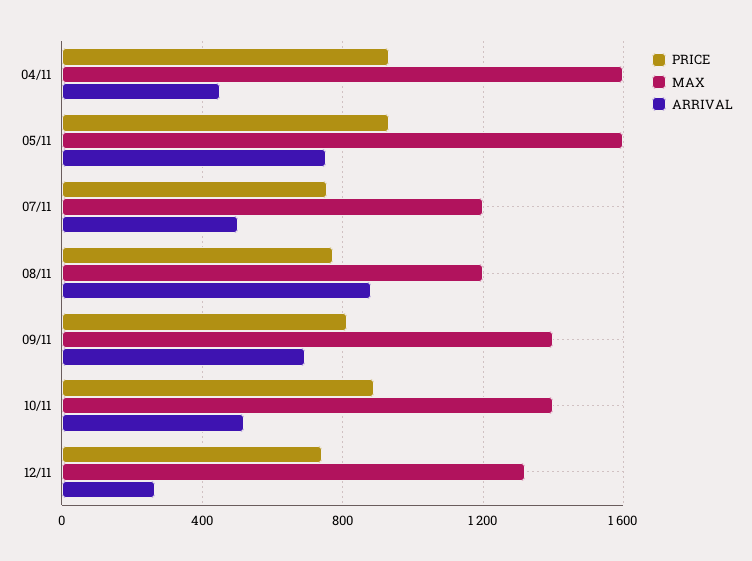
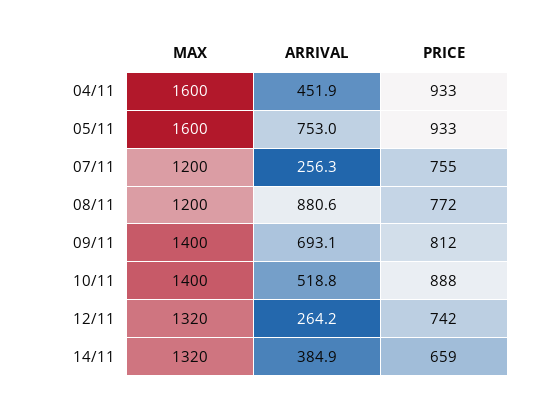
ARRIVAL, 07/11: 500 -> 256.3
MAX, 14/11: none -> 1320
ARRIVAL, 14/11: none -> 384.9
PRICE, 14/11: none -> 659

